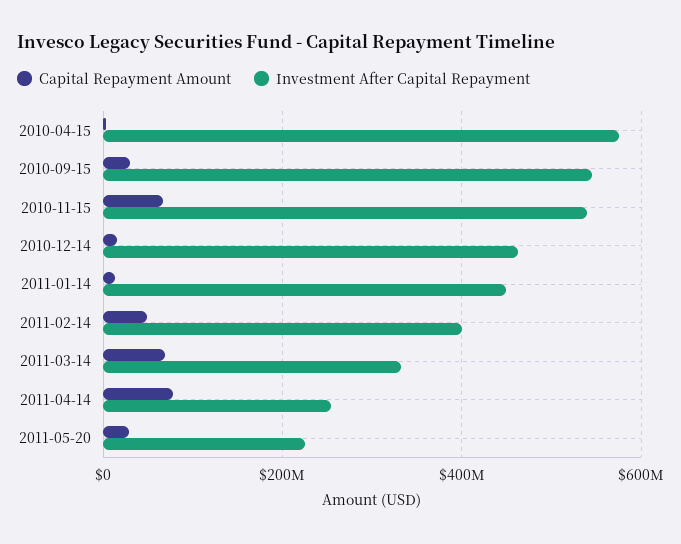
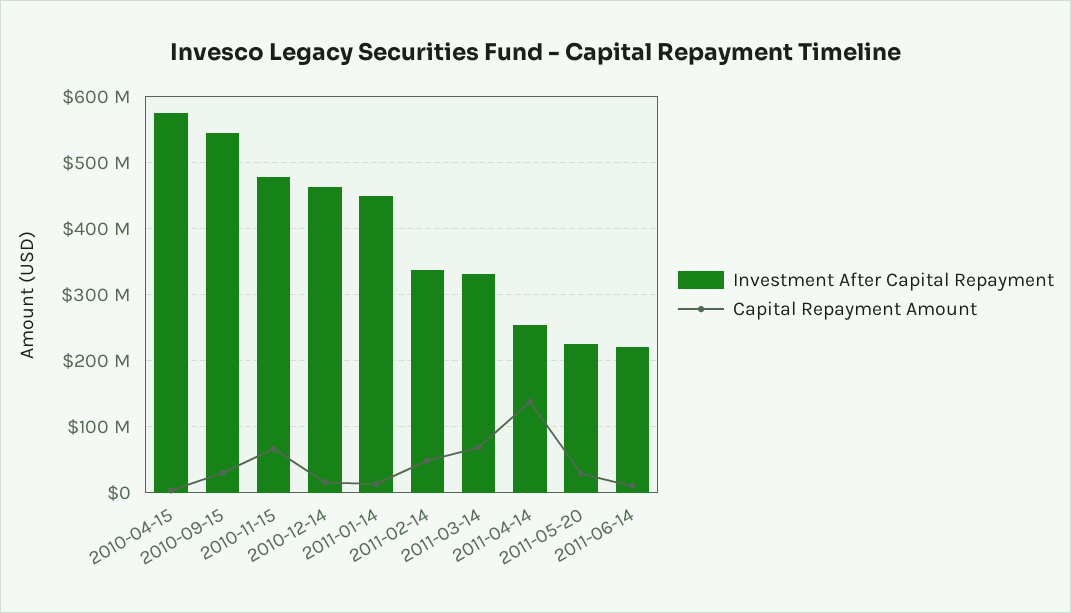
Investment After Capital Repayment, 2010-11-15: 540000000 -> 480000000
Investment After Capital Repayment, 2011-02-14: 400000000 -> 340000000
Capital Repayment Amount, 2011-04-14: 80000000 -> 140000000
Investment After Capital Repayment, 2011-06-14: none -> 220000000
Capital Repayment Amount, 2011-06-14: none -> 10000000

